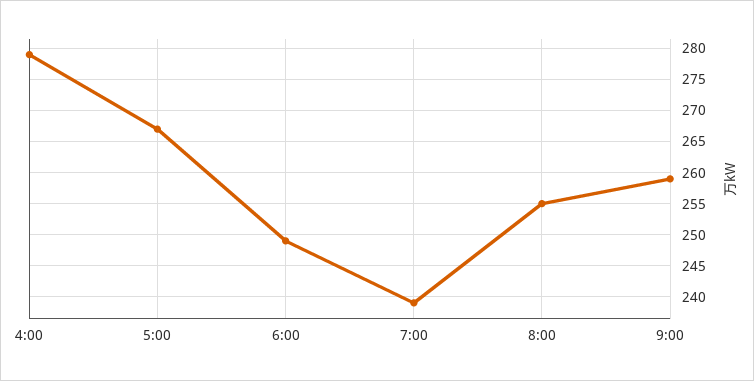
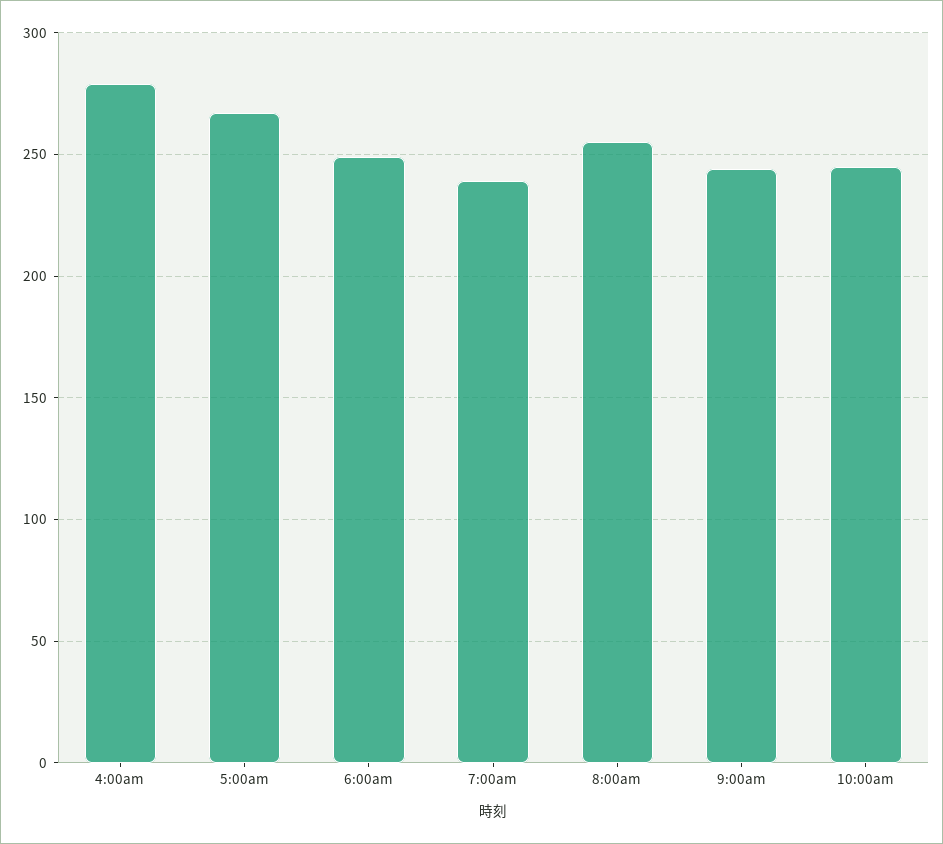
9:00: 259 -> 245
10:00am: none -> 245

